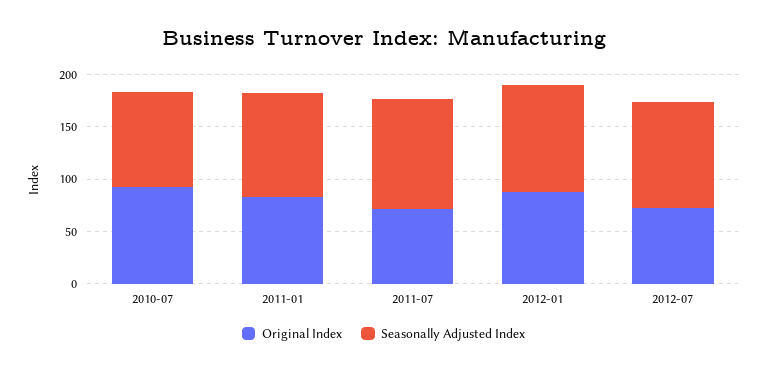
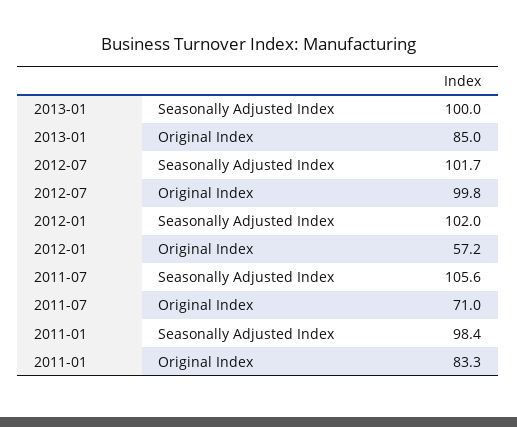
Original Index, 2010-07: 90 -> none
Seasonally Adjusted Index, 2010-07: 90 -> none
Original Index, 2012-01: 90 -> 57.2
Original Index, 2012-07: 70 -> 99.8
Seasonally Adjusted Index, 2013-01: none -> 100
Original Index, 2013-01: none -> 85

